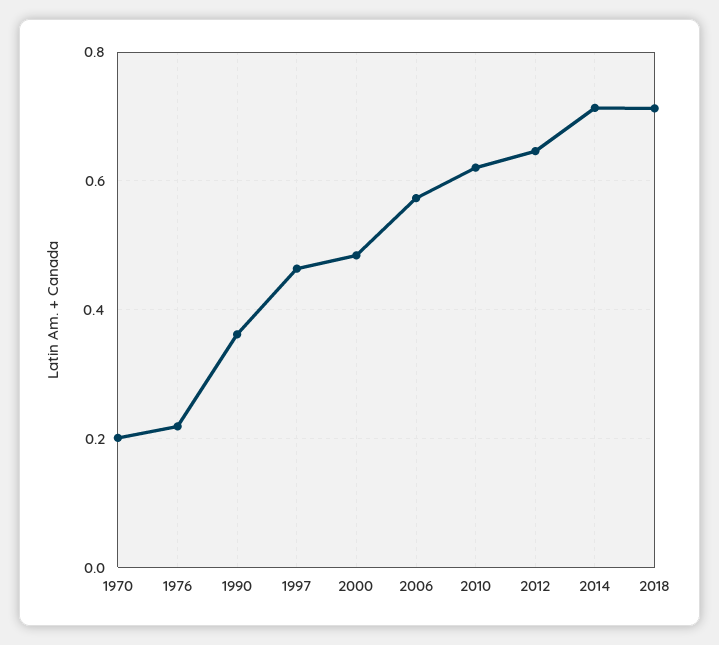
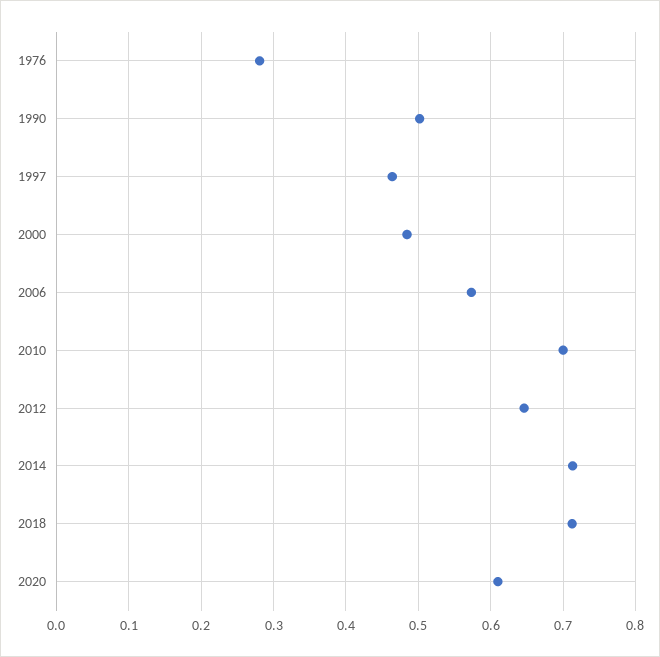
1970: 0.2 -> none
1976: 0.22 -> 0.28
1990: 0.36 -> 0.5
2010: 0.62 -> 0.7
2020: none -> 0.61

